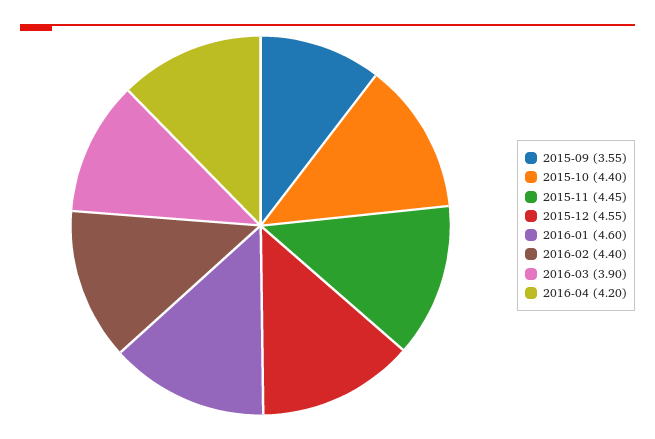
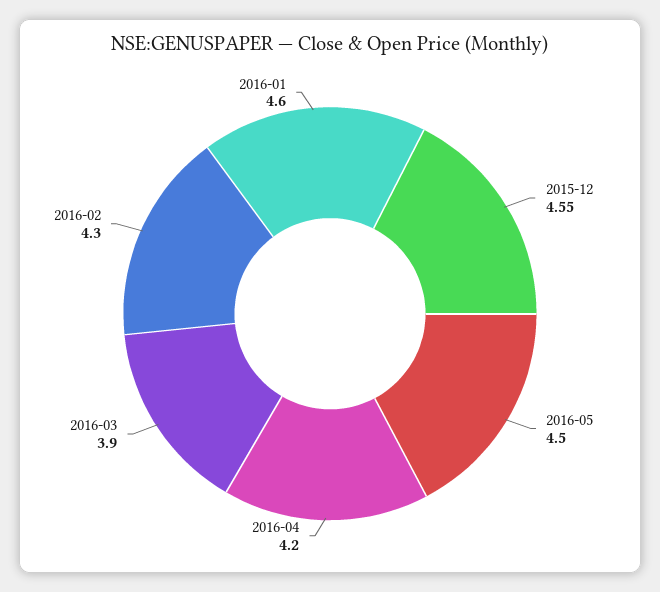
2015-09: 3.55 -> none
2015-10: 4.4 -> none
2015-11: 4.45 -> none
2016-02: 4.4 -> 4.3
2016-05: none -> 4.5

